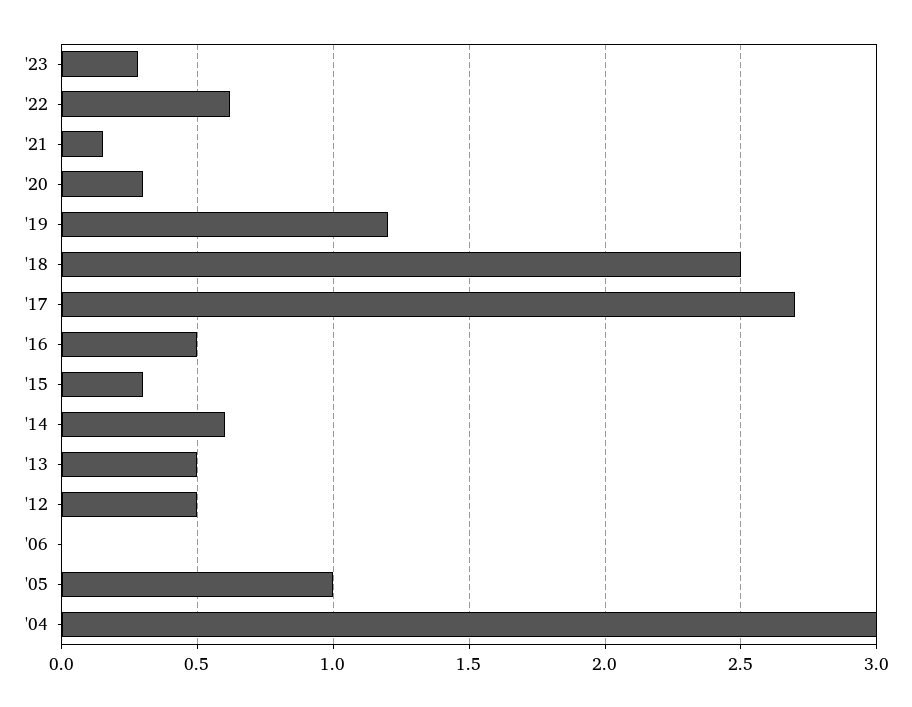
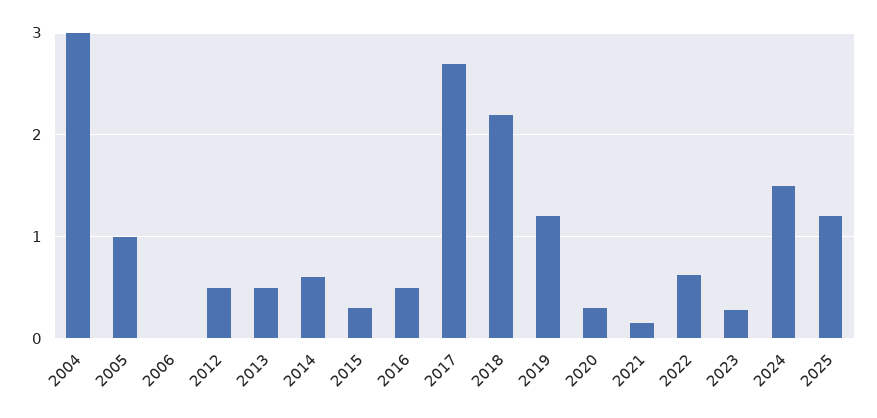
'18: 2.5 -> 2.2
2024: none -> 1.5
2025: none -> 1.2

